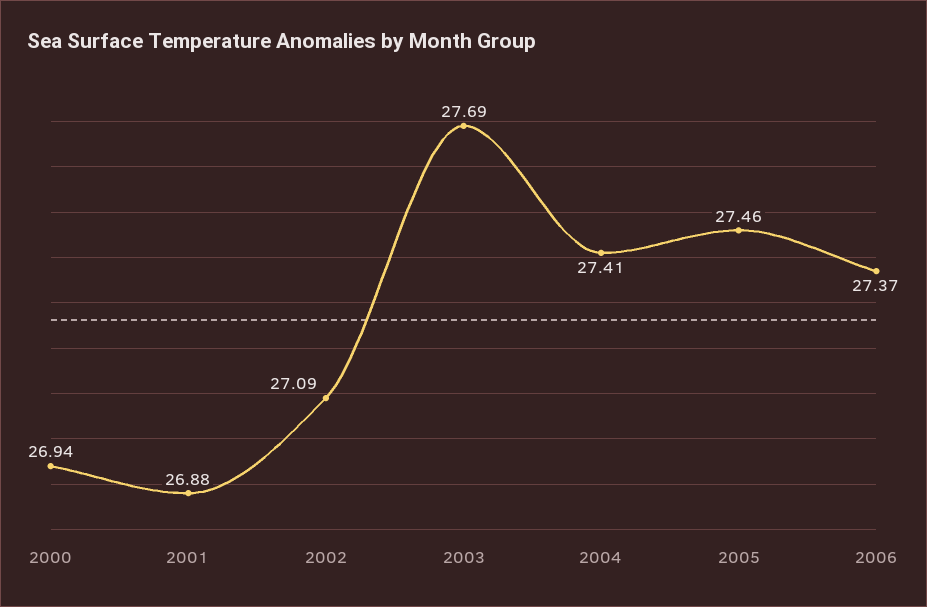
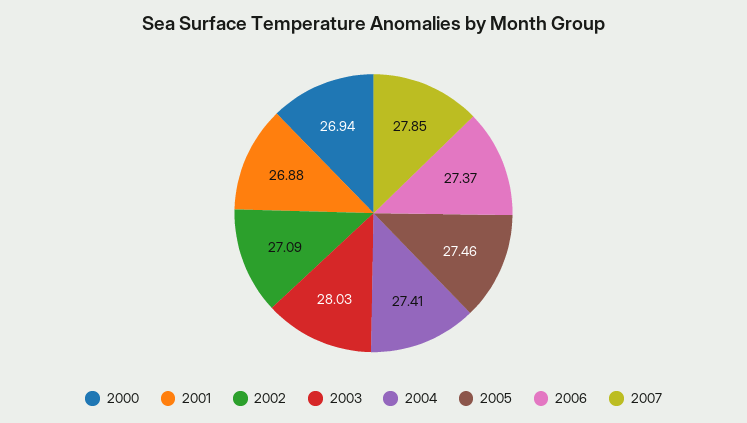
2003: 27.69 -> 28.03
2007: none -> 27.85

